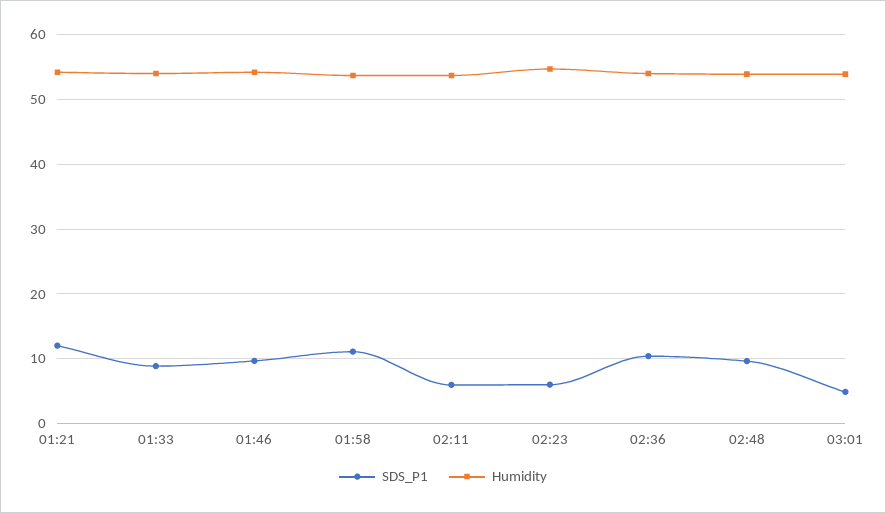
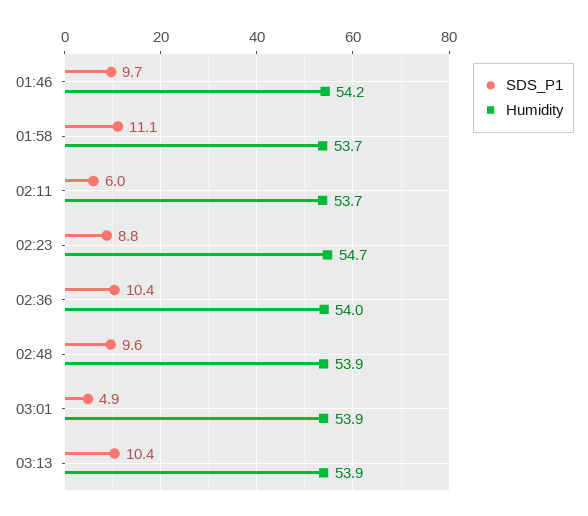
SDS_P1, 01:21: 12 -> none
Humidity, 01:21: 54 -> none
SDS_P1, 01:33: 9 -> none
Humidity, 01:33: 54 -> none
SDS_P1, 02:23: 6 -> 8.8
SDS_P1, 03:13: none -> 10.4
Humidity, 03:13: none -> 53.9

